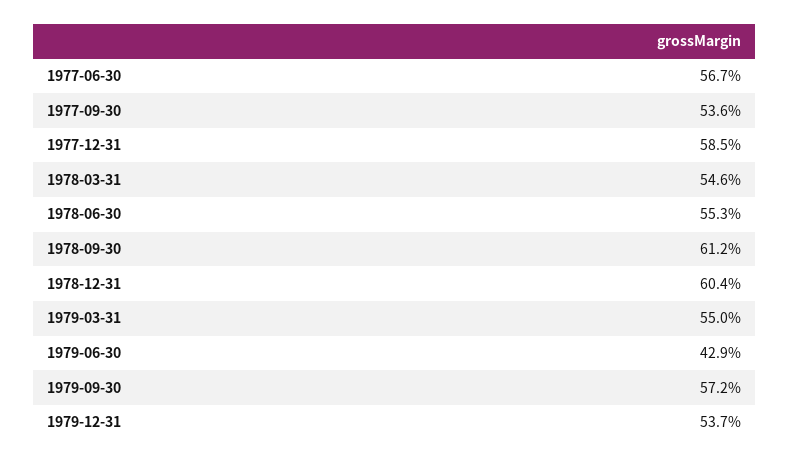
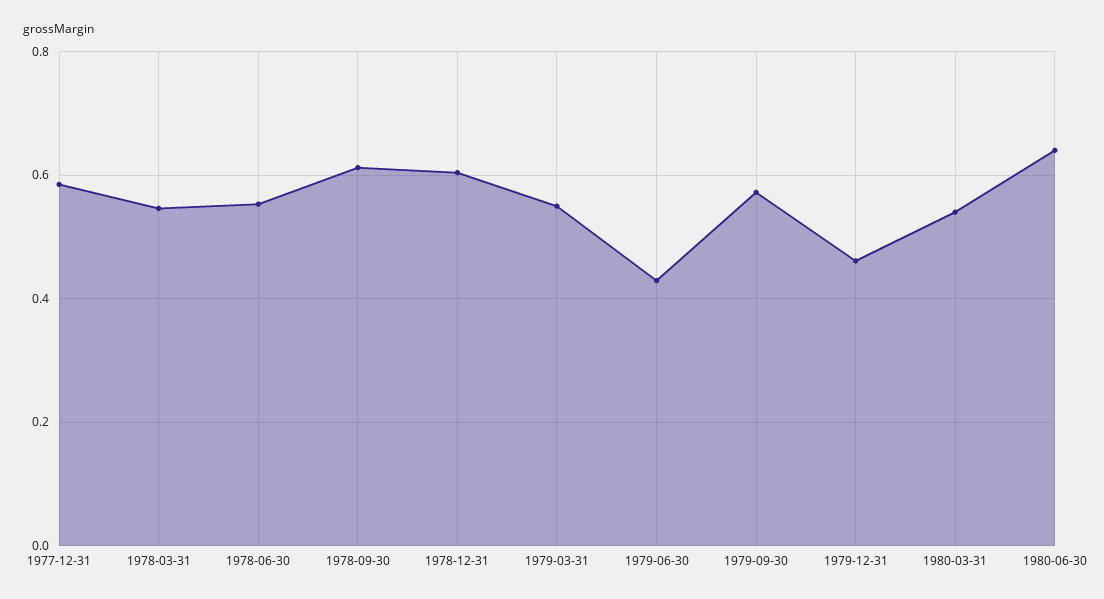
1977-06-30: 0.567 -> none
1977-09-30: 0.536 -> none
1979-12-31: 0.537 -> 0.46
1980-03-31: none -> 0.54
1980-06-30: none -> 0.64

